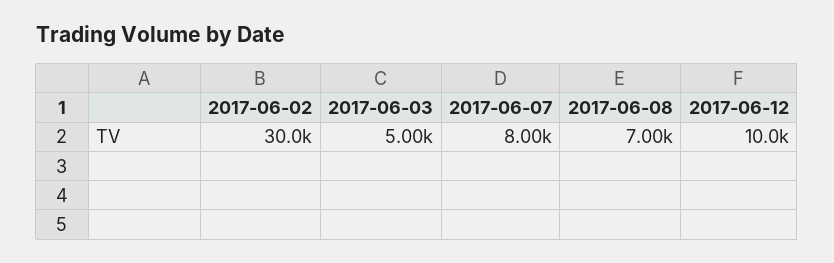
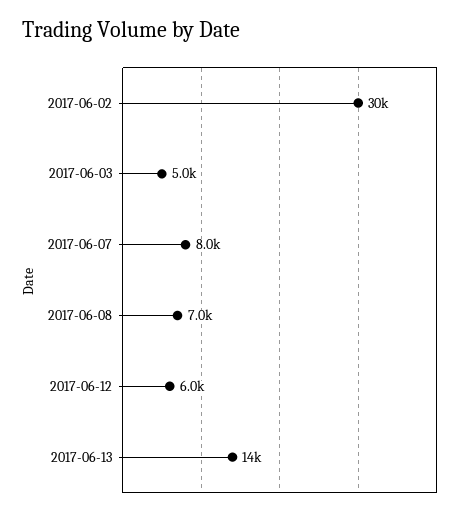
2017-06-12: 10000 -> 6000
2017-06-13: none -> 14000

